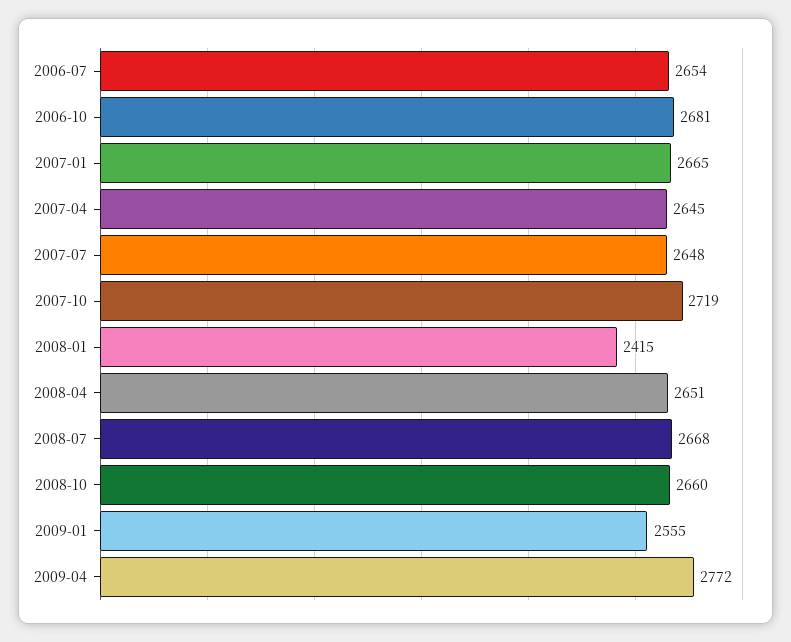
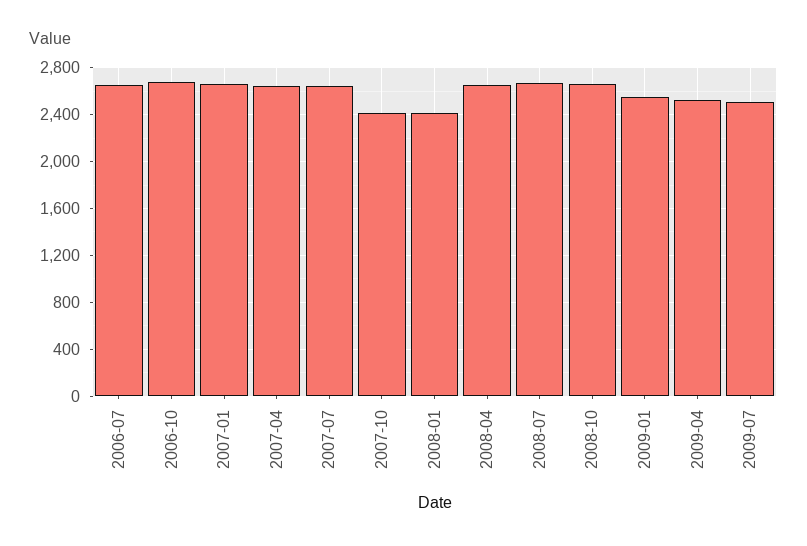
2007-10: 2719 -> 2400
2009-04: 2772 -> 2500
2009-07: none -> 2500

